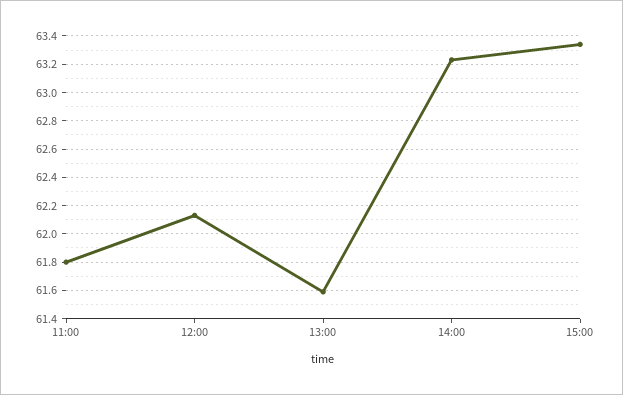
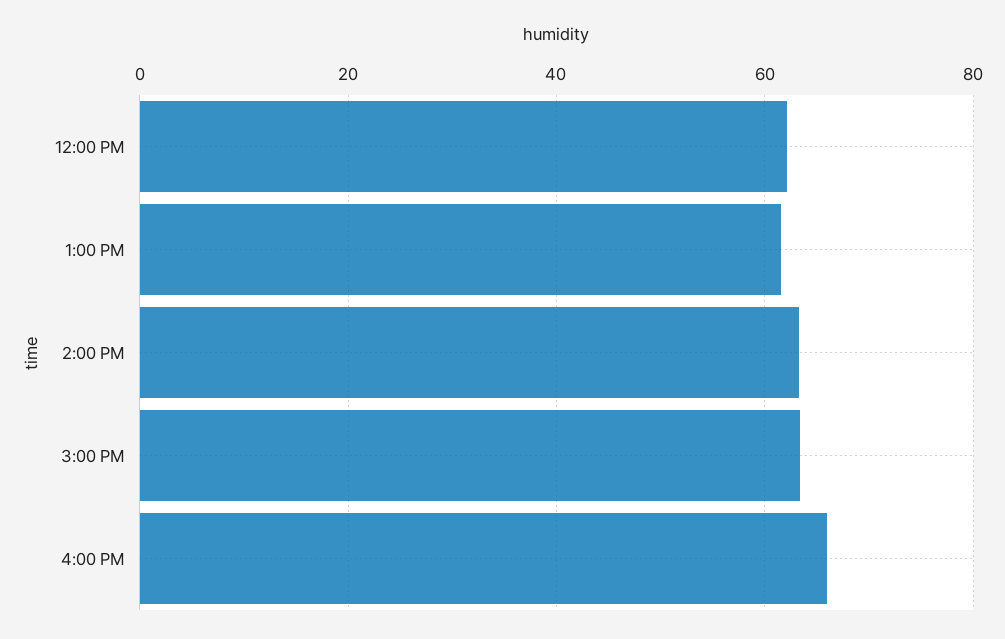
11:00: 61.8 -> none
4:00 PM: none -> 66

